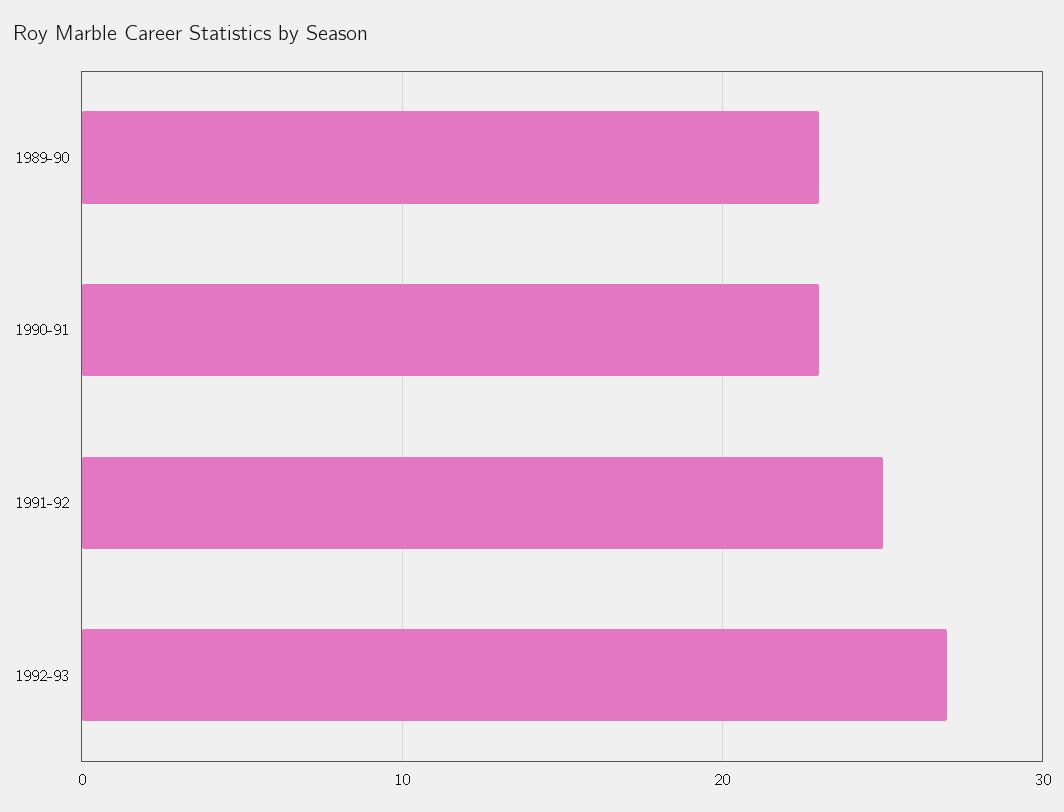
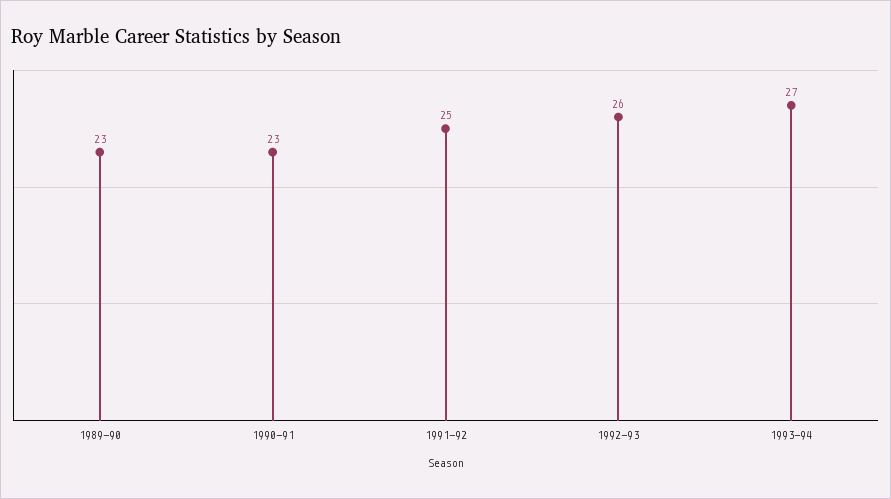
1992-93: 27 -> 26
1993-94: none -> 27

